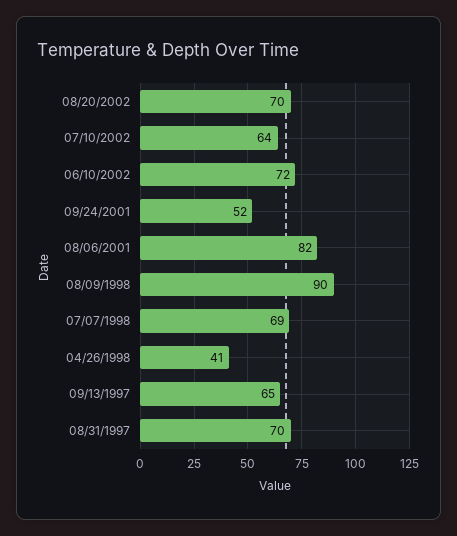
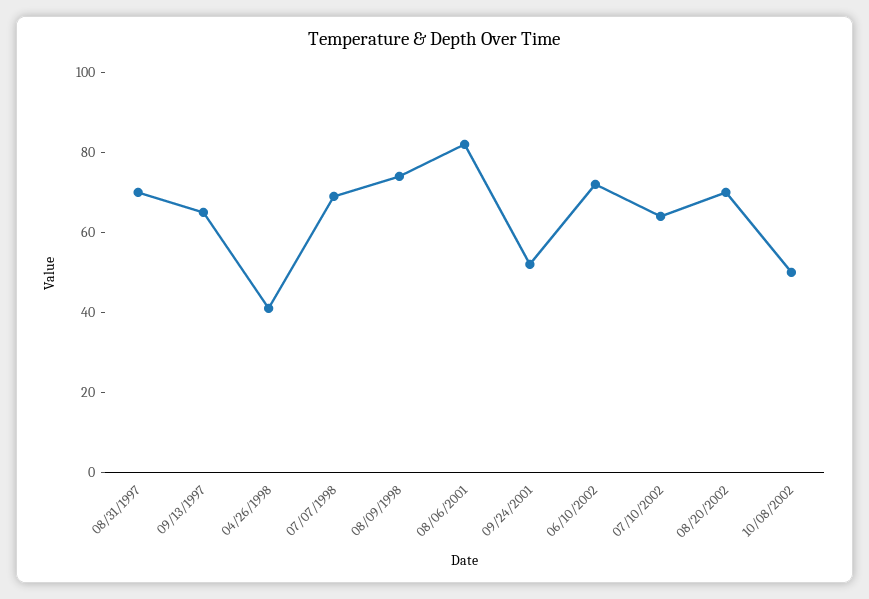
08/09/1998: 90 -> 75
10/08/2002: none -> 50

